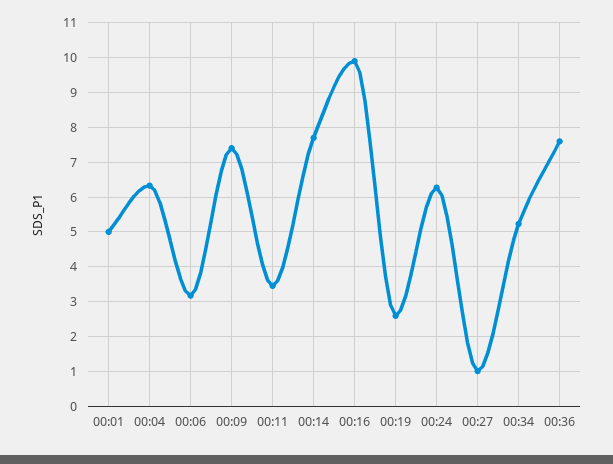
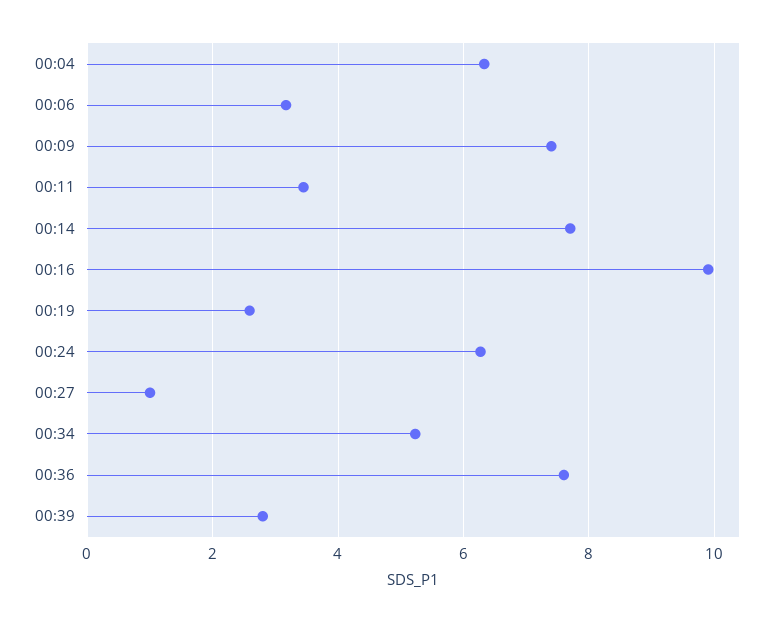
00:01: 5 -> none
00:39: none -> 2.8

